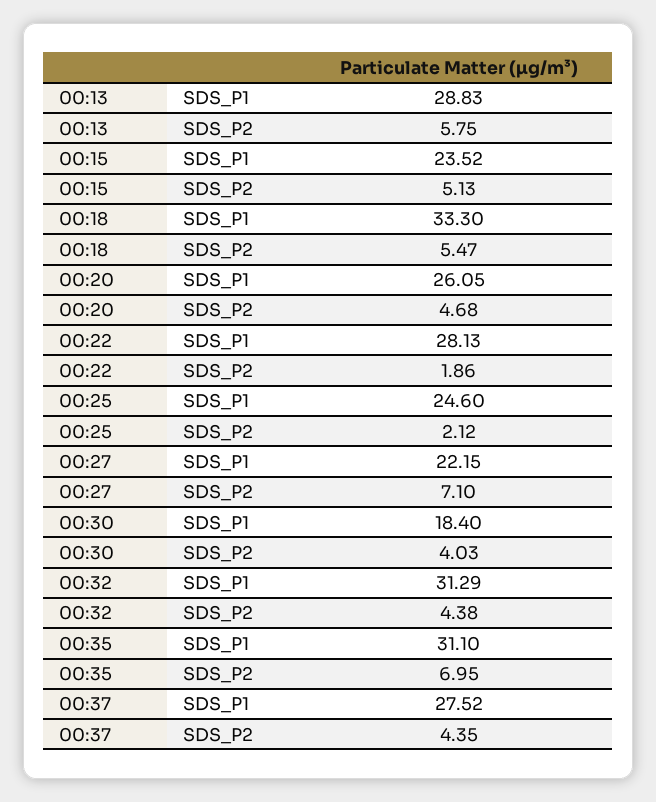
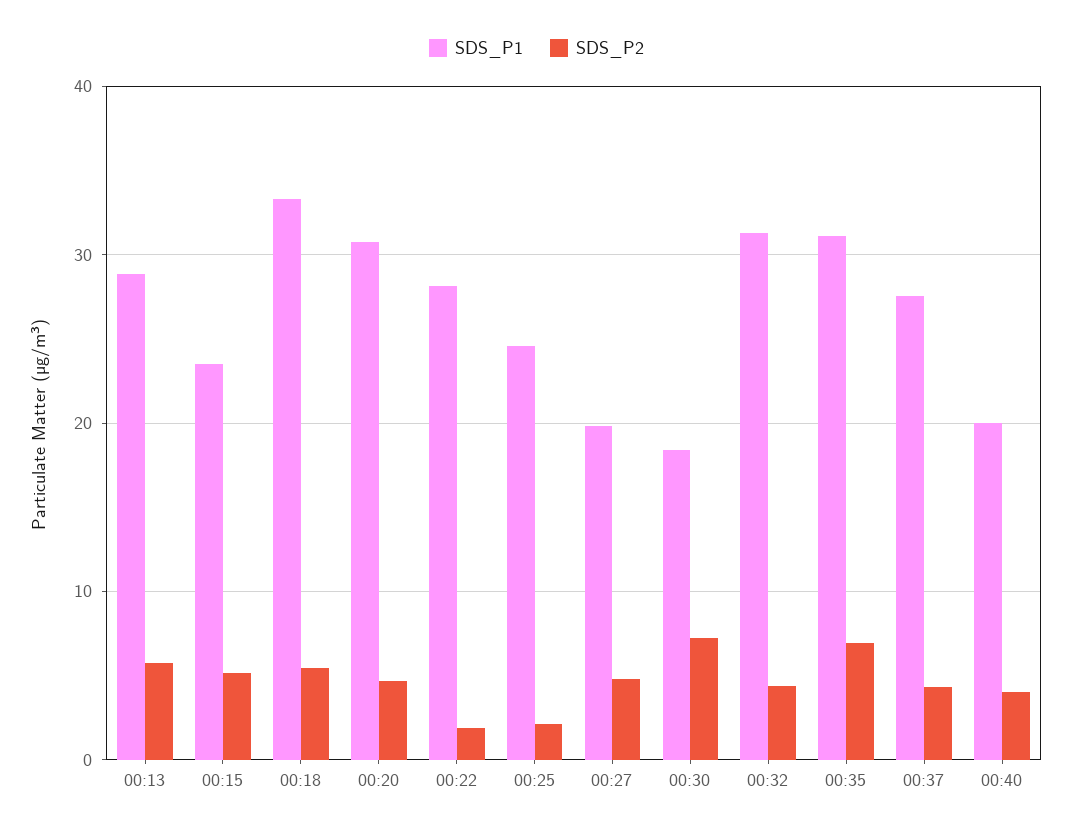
SDS_P1, 00:20: 26.05 -> 31
SDS_P1, 00:27: 22.15 -> 20
SDS_P2, 00:27: 7.1 -> 5
SDS_P2, 00:30: 4.03 -> 7
SDS_P1, 00:40: none -> 20
SDS_P2, 00:40: none -> 4

